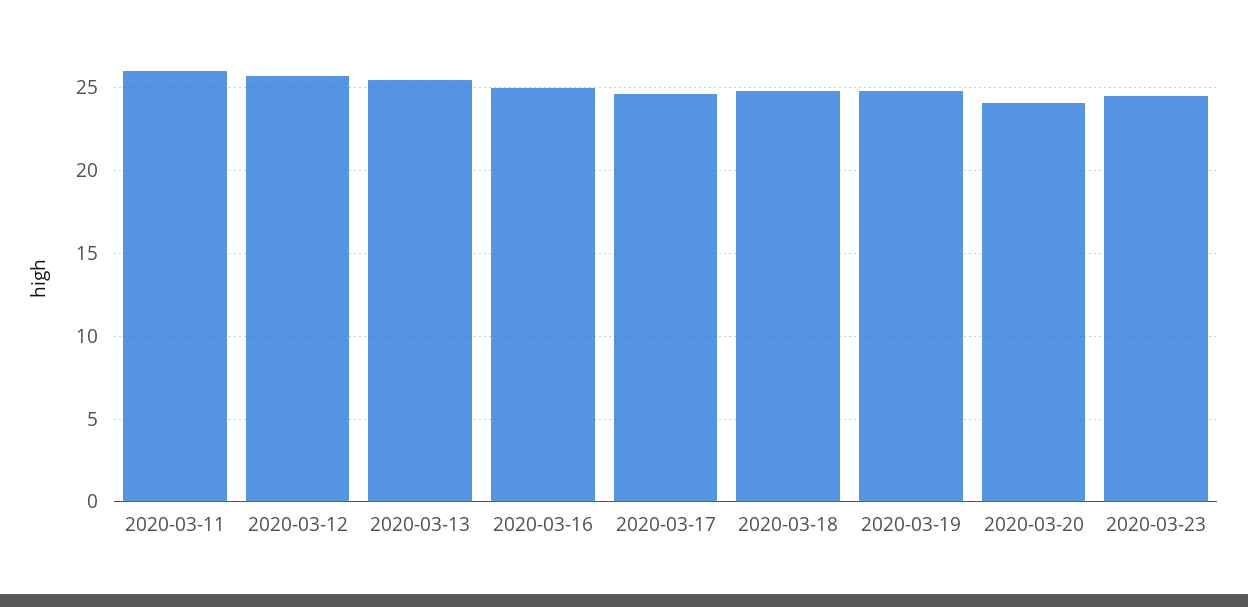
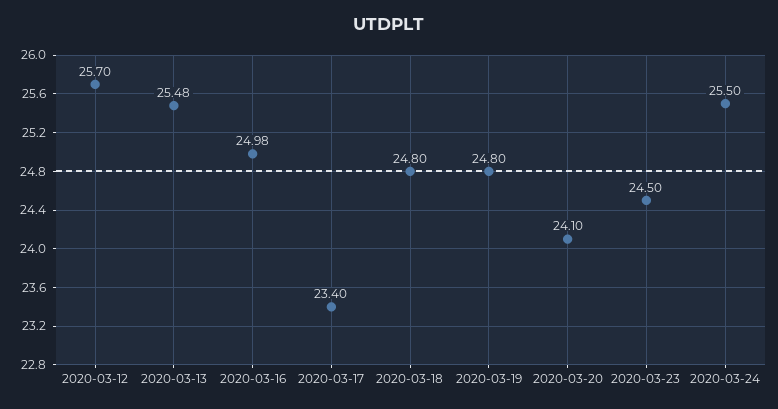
2020-03-11: 26 -> none
2020-03-17: 24.5 -> 23.4
2020-03-24: none -> 25.5

